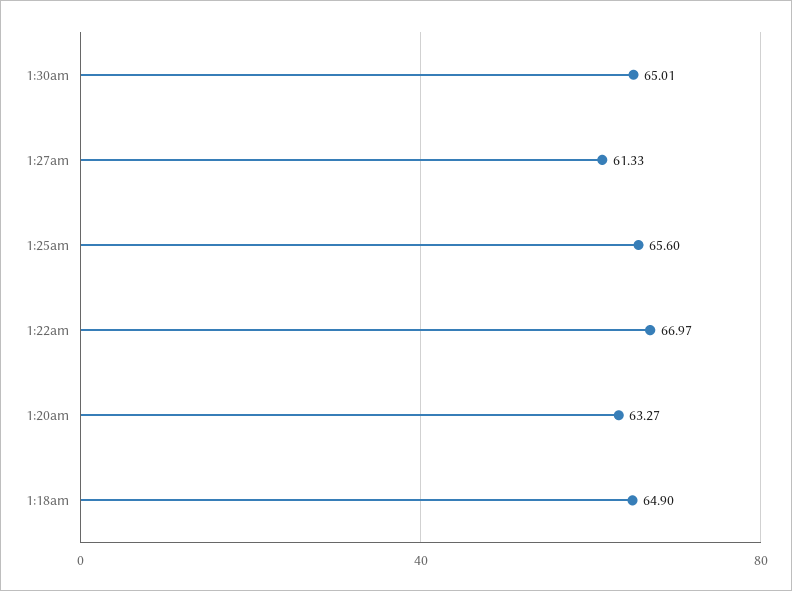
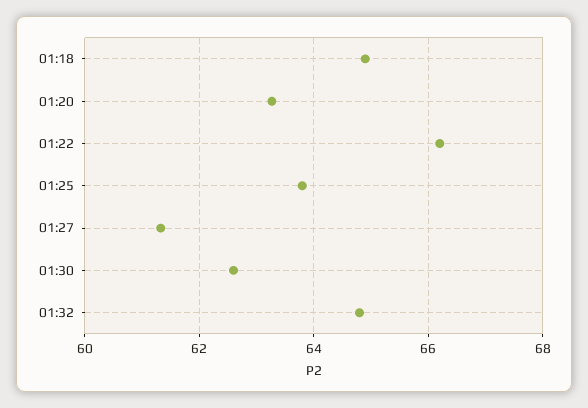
1:30am: 65.01 -> 62.6
1:25am: 65.6 -> 63.8
1:22am: 66.97 -> 66.2
01:32: none -> 64.8

